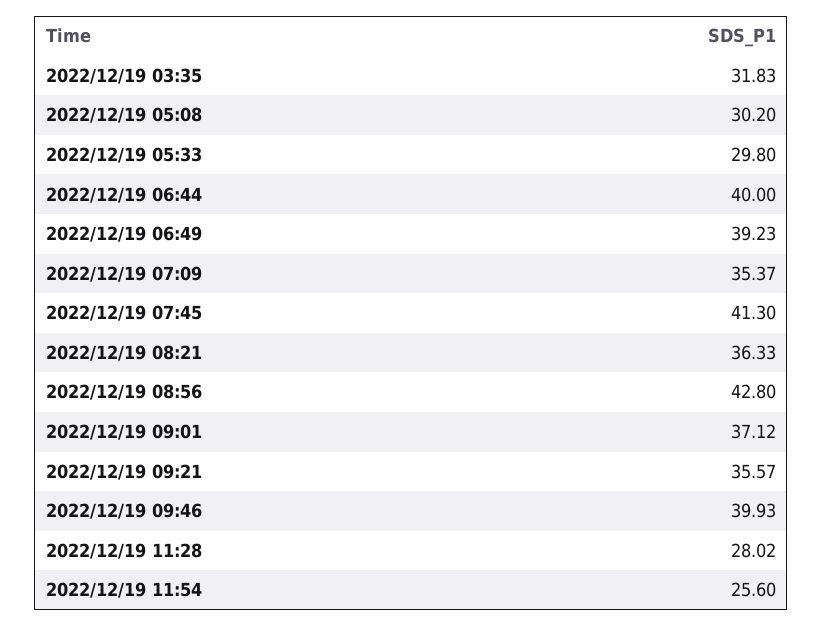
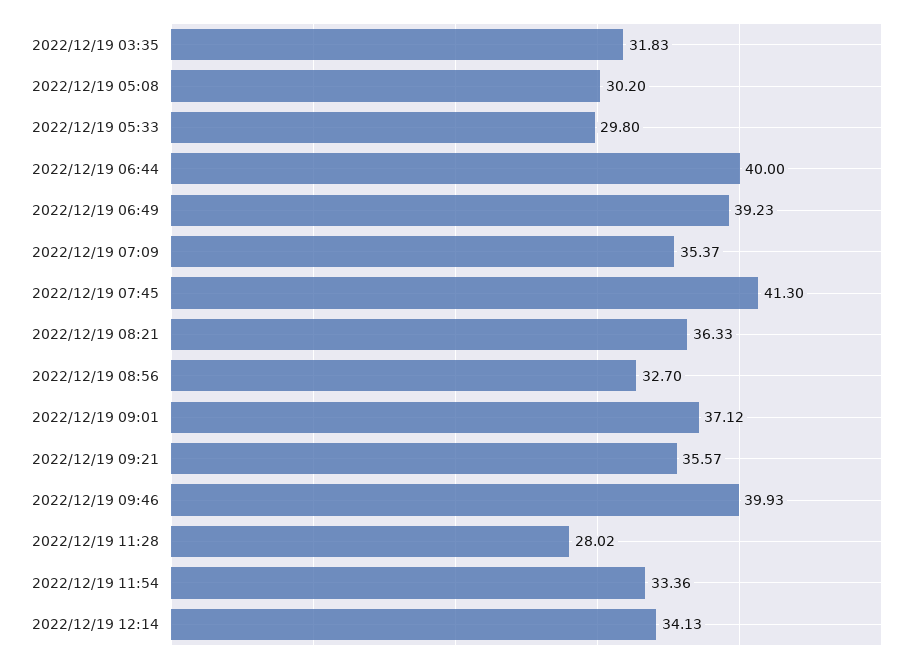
2022/12/19 08:56: 42.8 -> 32.7
2022/12/19 11:54: 25.6 -> 33.36
2022/12/19 12:14: none -> 34.13

